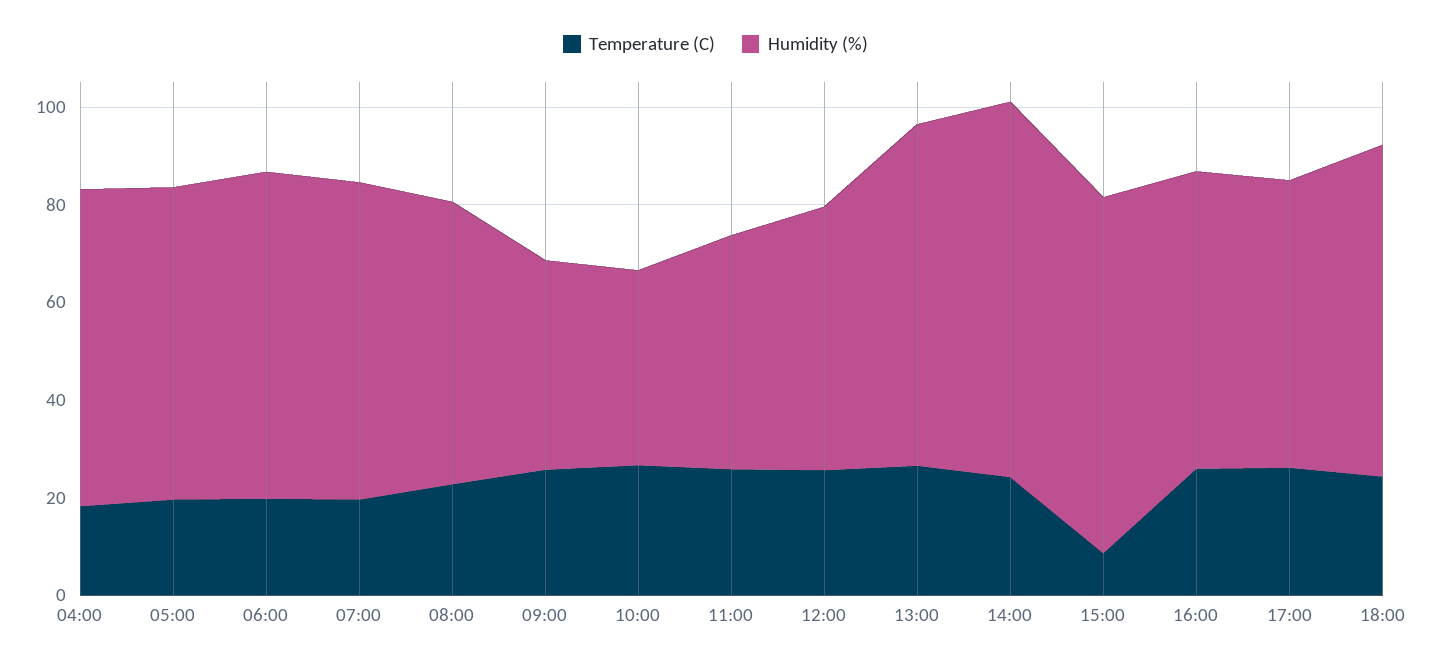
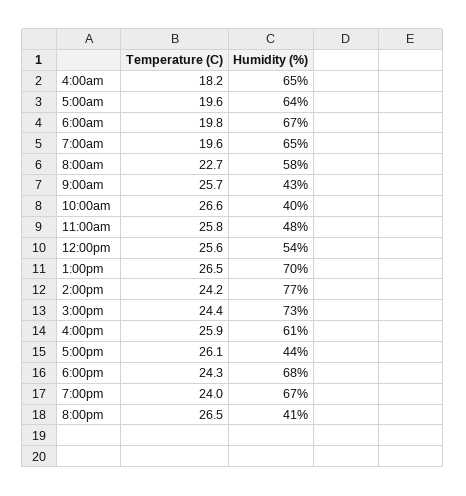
Temperature (C), 15:00: 10 -> 24.4
Humidity (%), 17:00: 60 -> 44
Temperature (C), 7:00pm: none -> 24
Humidity (%), 7:00pm: none -> 67
Temperature (C), 8:00pm: none -> 26.5
Humidity (%), 8:00pm: none -> 41

